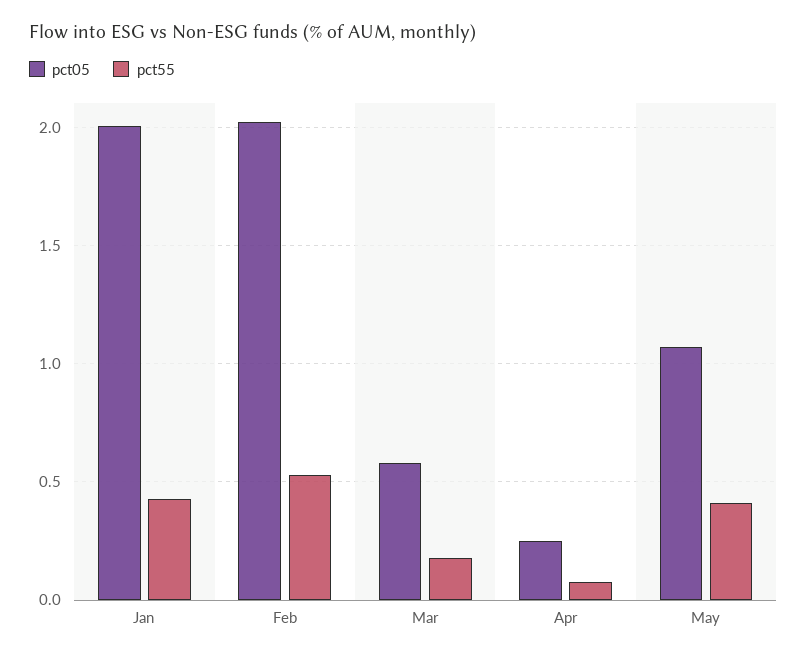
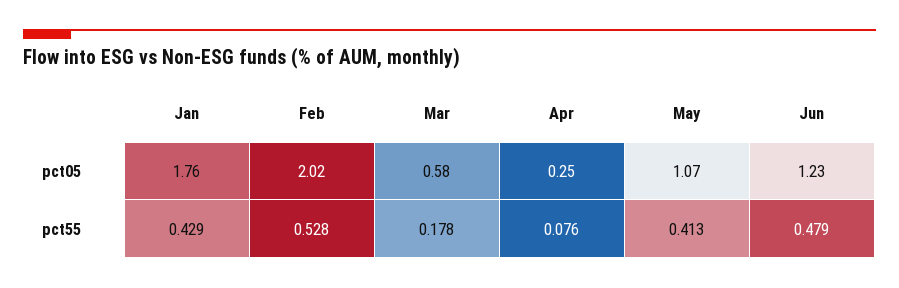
pct05, Jan: 2 -> 1.76
pct05, Jun: none -> 1.23
pct55, Jun: none -> 0.479

